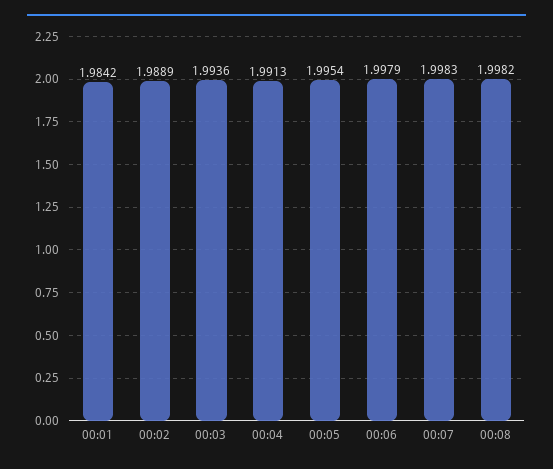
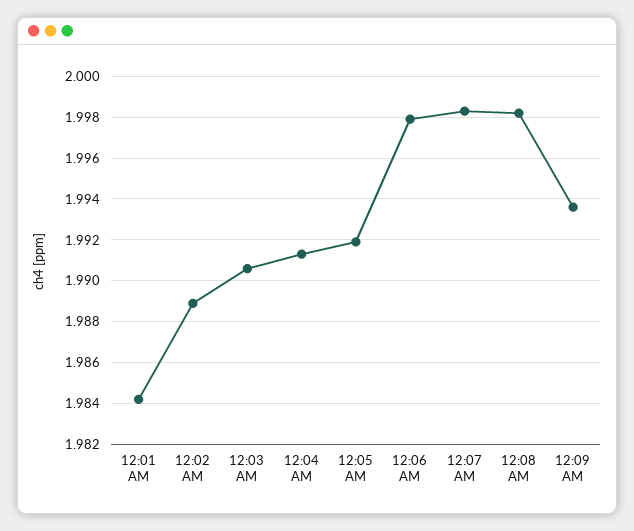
00:03: 1.9936 -> 1.9905
00:05: 1.9954 -> 1.992
12:09 AM: none -> 1.9935

